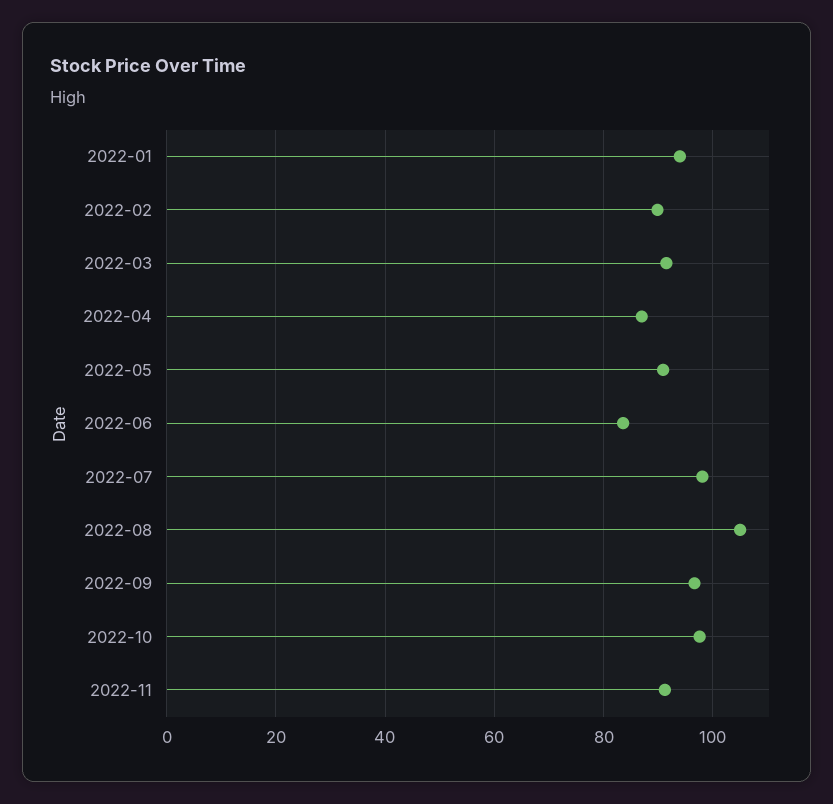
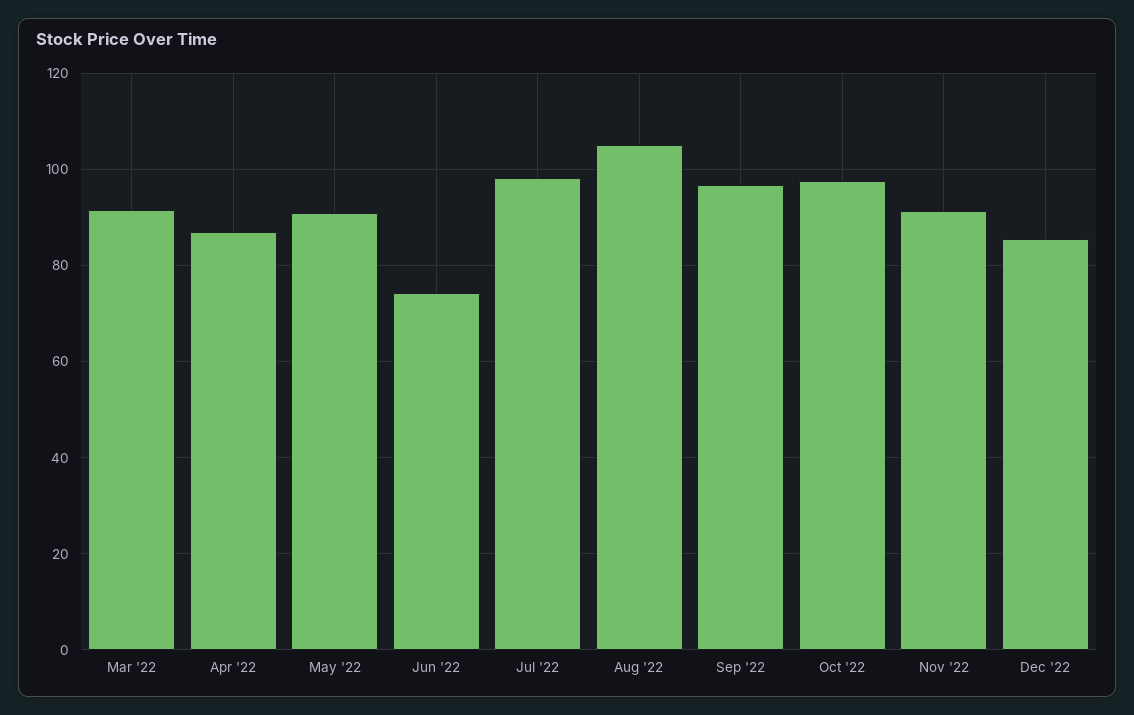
2022-01: 94 -> none
2022-02: 90 -> none
2022-06: 84 -> 74
Dec '22: none -> 86

